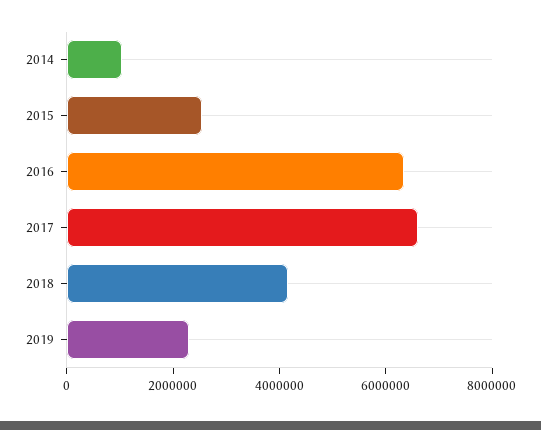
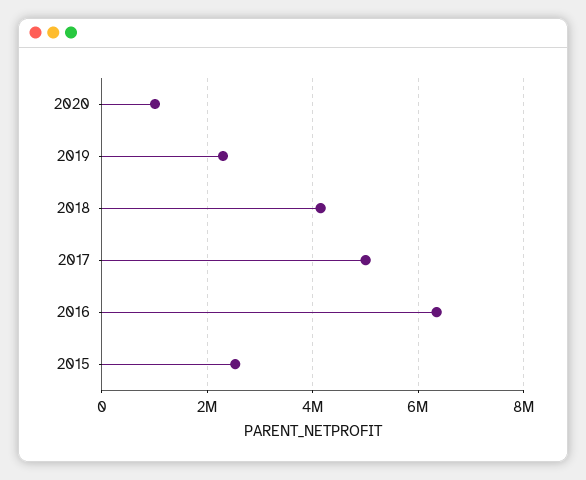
2014: 1000000 -> none
2017: 6500000 -> 5000000
2020: none -> 1000000

